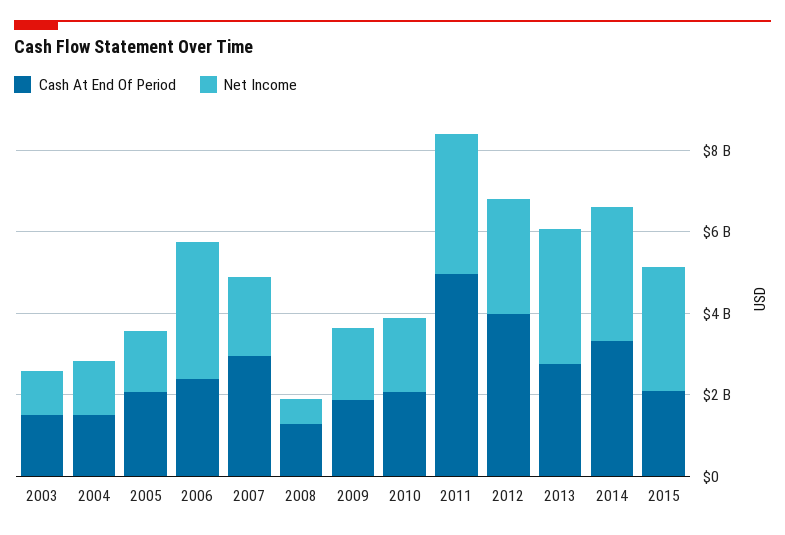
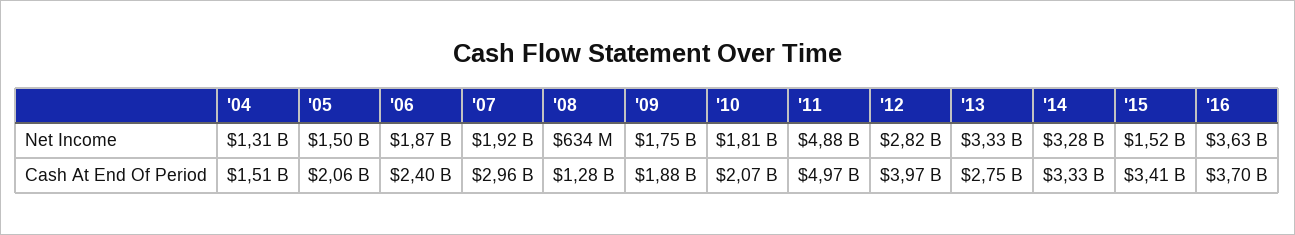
Cash At End Of Period, 2003: 1500000000 -> none
Net Income, 2003: 1000000000 -> none
Net Income, 2006: 3500000000 -> 1870000000
Net Income, 2011: 3500000000 -> 4880000000
Cash At End Of Period, 2015: 2000000000 -> 3410000000
Net Income, 2015: 3000000000 -> 1520000000
Net Income, '16: none -> 3630000000
Cash At End Of Period, '16: none -> 3700000000

